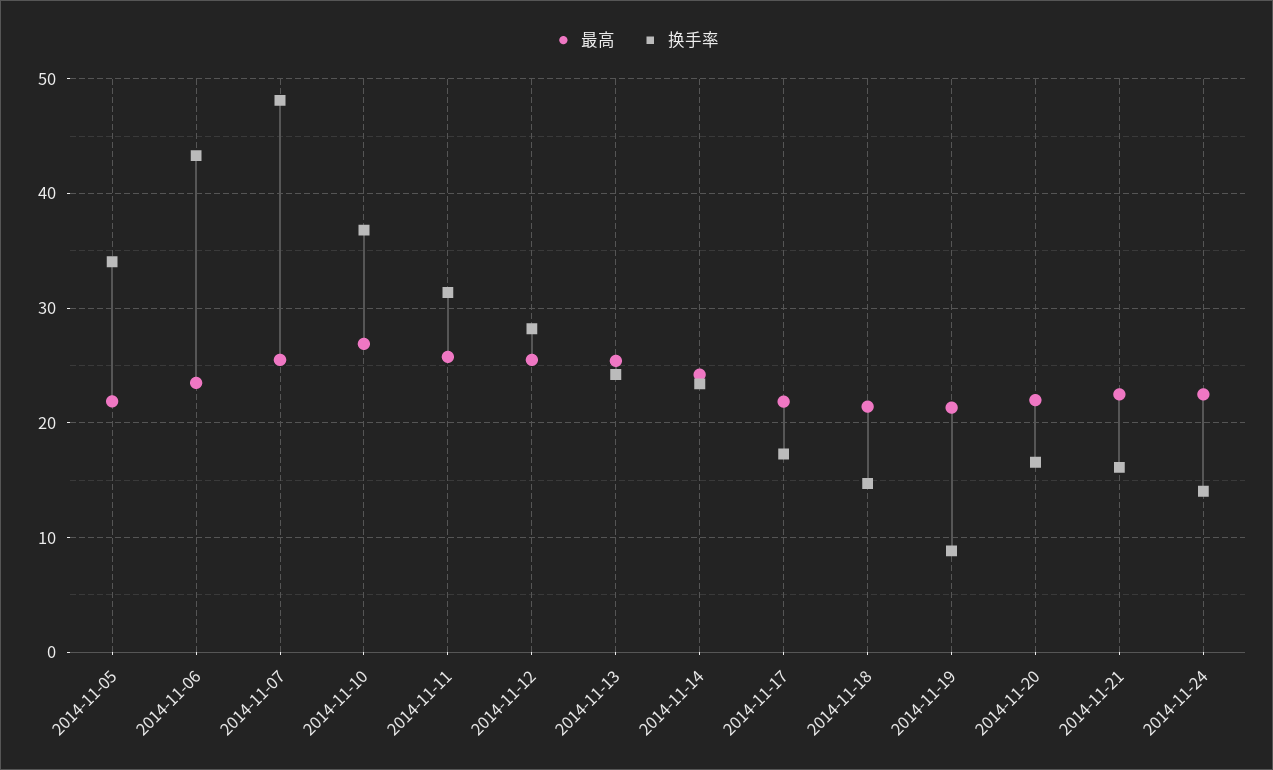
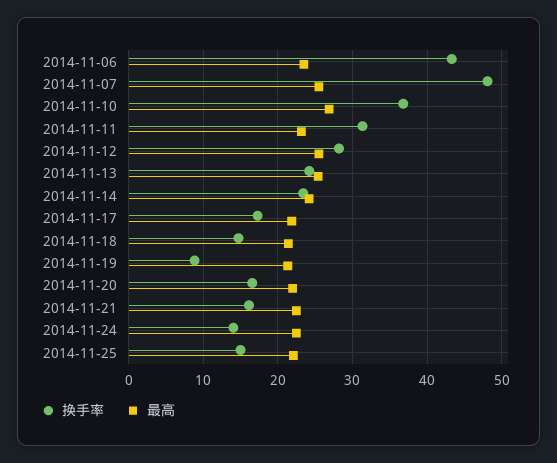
最高, 2014-11-05: 22 -> none
换手率, 2014-11-05: 34 -> none
最高, 2014-11-11: 26 -> 23
换手率, 2014-11-25: none -> 15
最高, 2014-11-25: none -> 22

